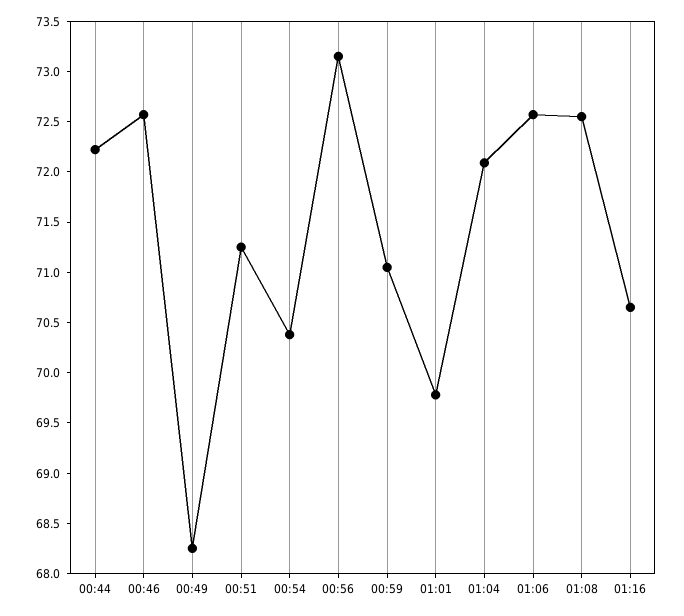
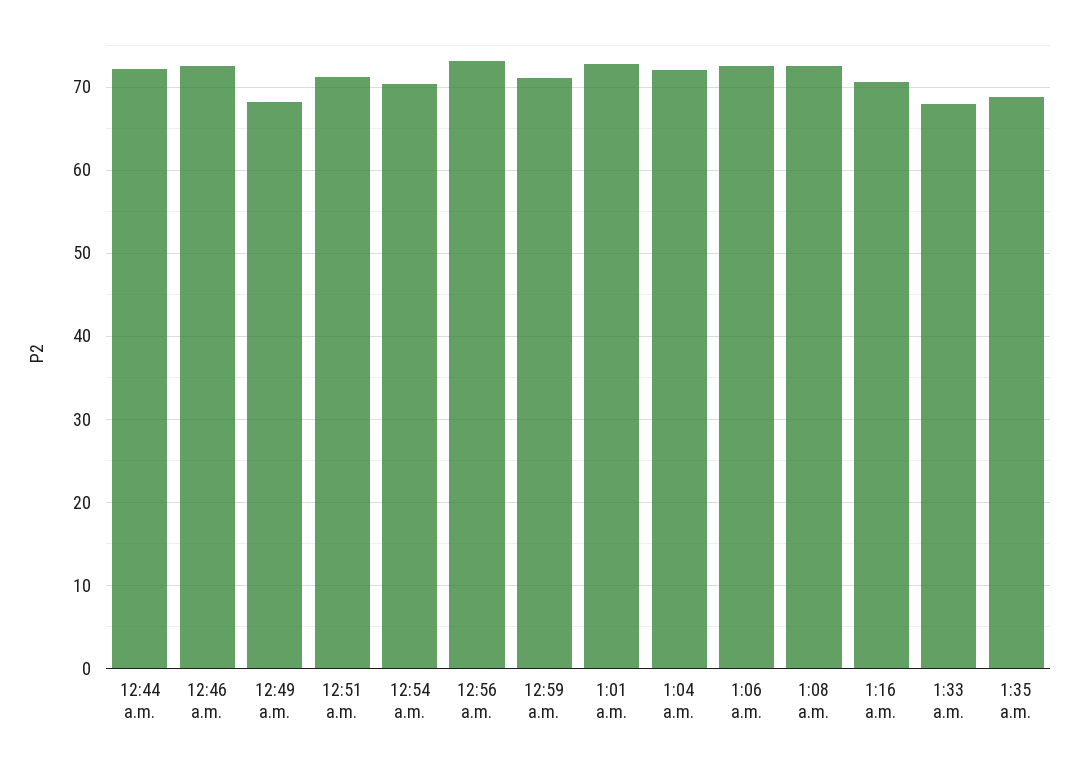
01:01: 69.8 -> 73
1:33 a.m.: none -> 68
1:35 a.m.: none -> 69

